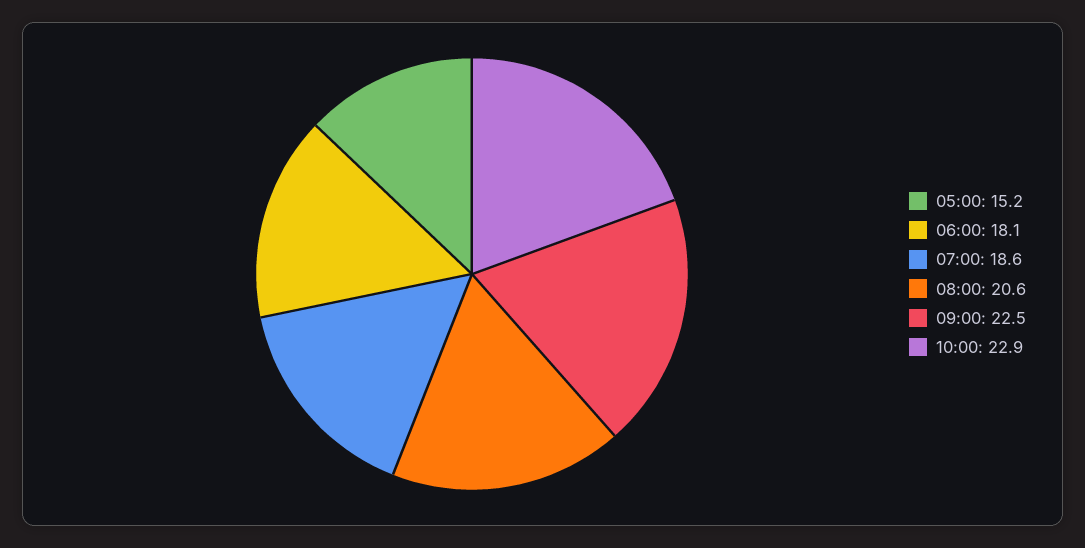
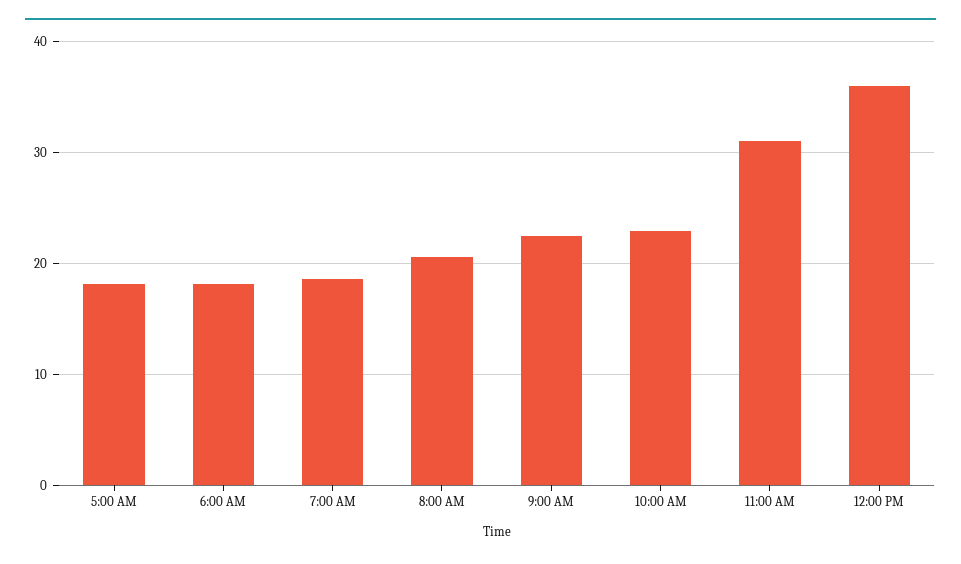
05:00: 15.2 -> 18
11:00 AM: none -> 31
12:00 PM: none -> 36

